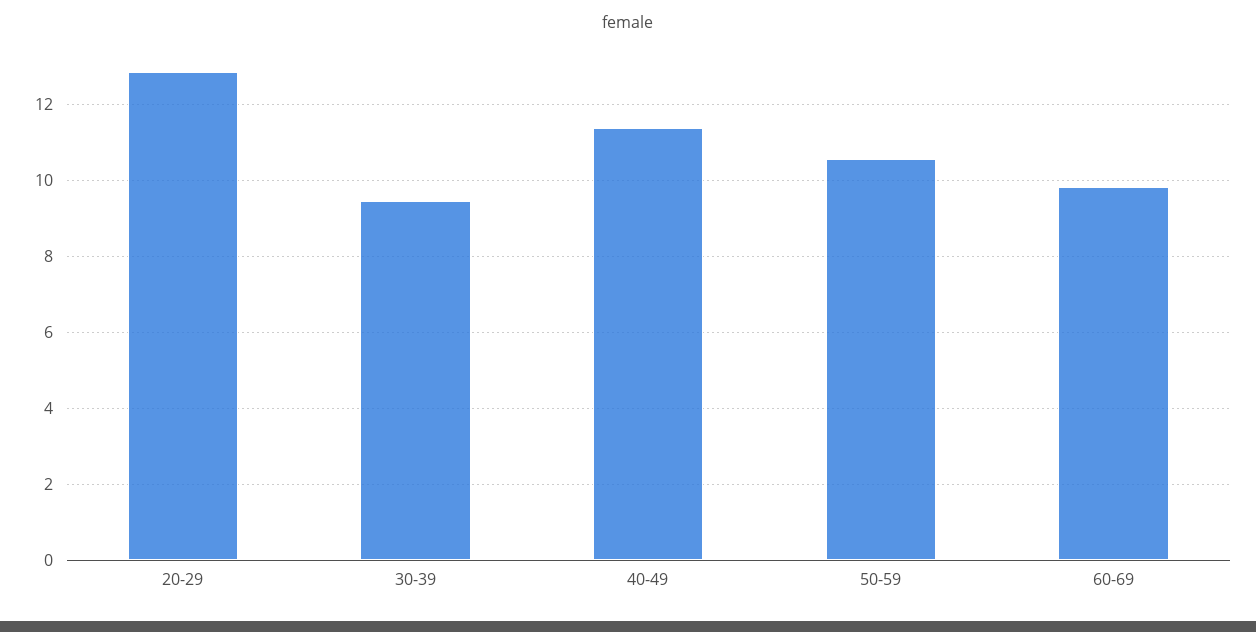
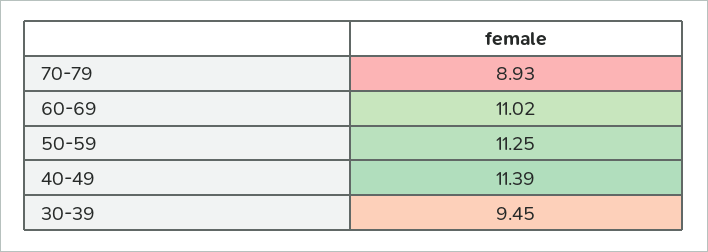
20-29: 12.8 -> none
50-59: 10.6 -> 11.25
60-69: 9.8 -> 11.02
70-79: none -> 8.93

